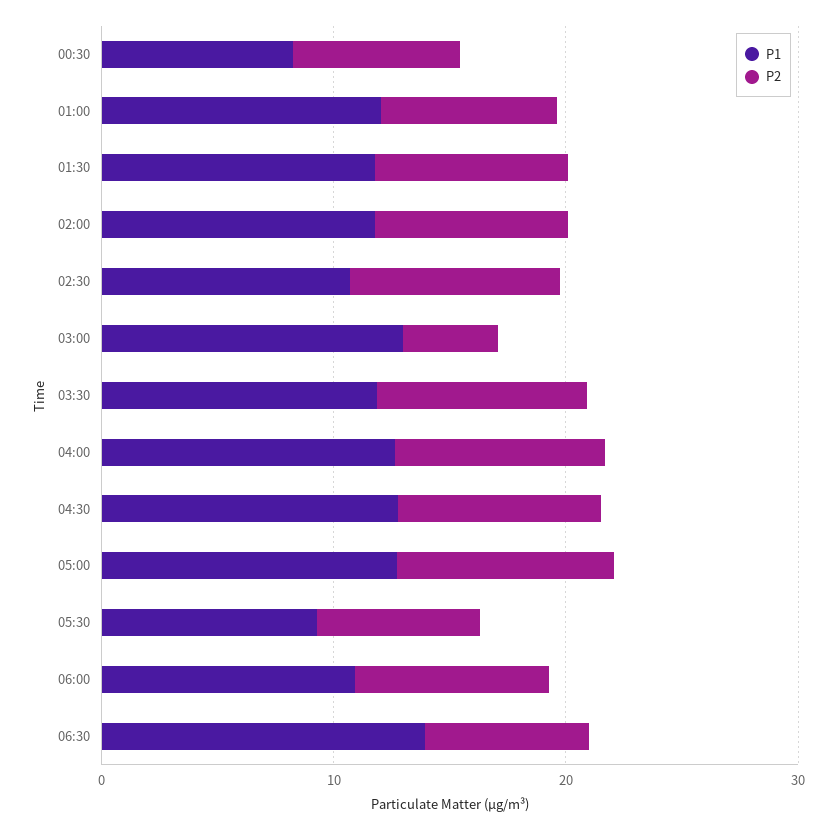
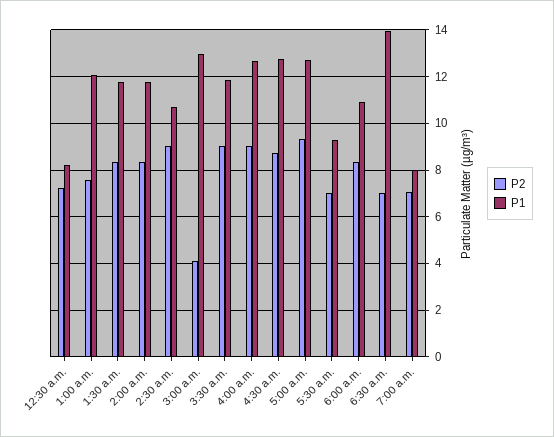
P2, 7:00 a.m.: none -> 7
P1, 7:00 a.m.: none -> 8

